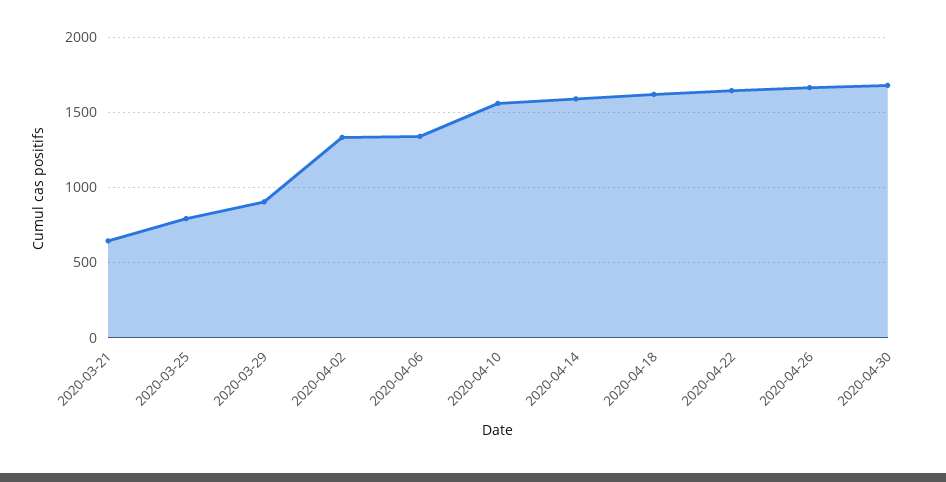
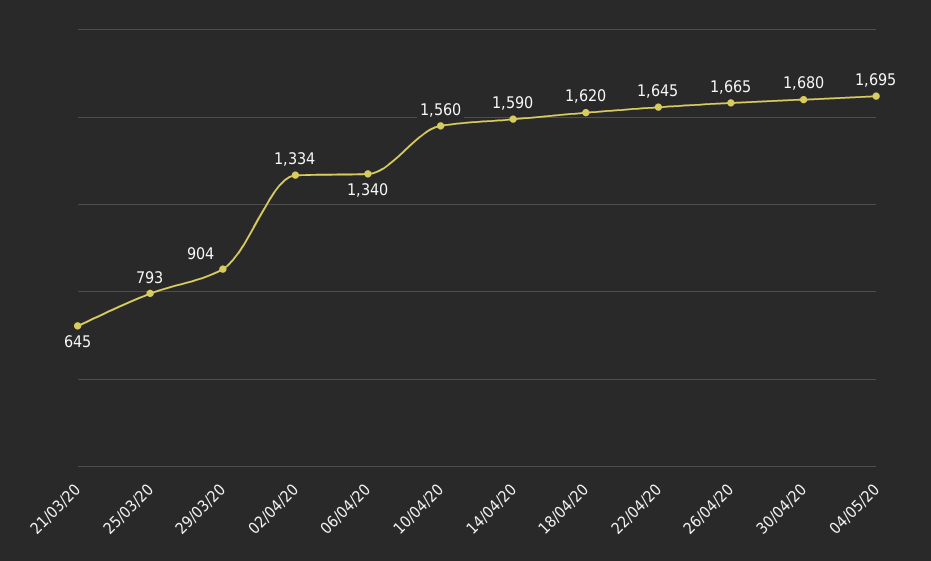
04/05/20: none -> 1695

